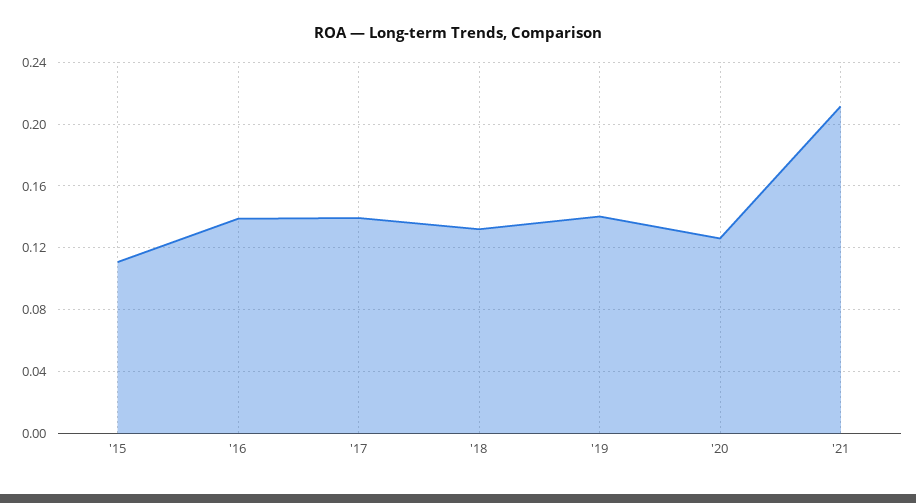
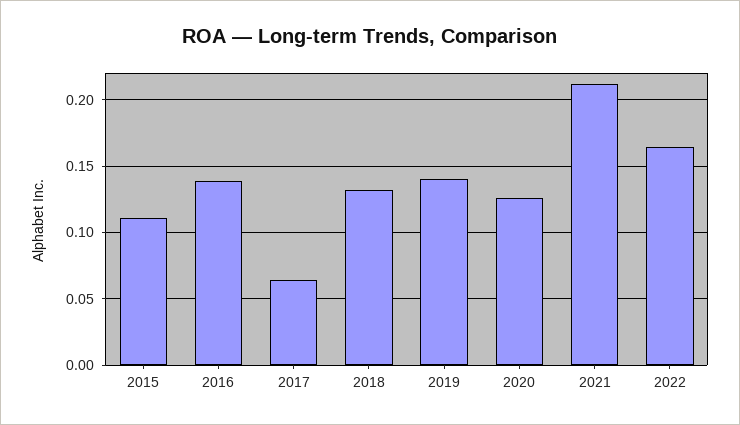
'17: 0.14 -> 0.065
2022: none -> 0.165

